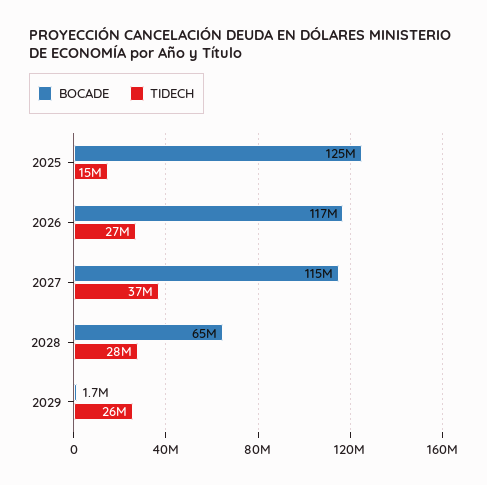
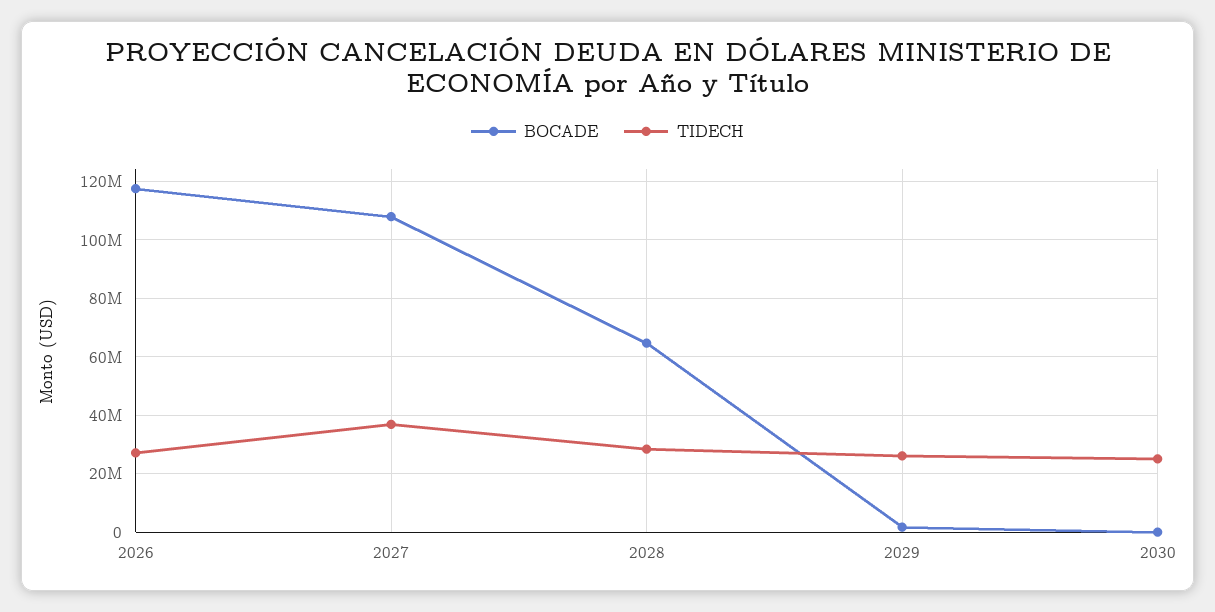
BOCADE, 2025: 125000000 -> none
TIDECH, 2025: 15000000 -> none
BOCADE, 2027: 115000000 -> 107500000
BOCADE, 2030: none -> 0
TIDECH, 2030: none -> 25000000

